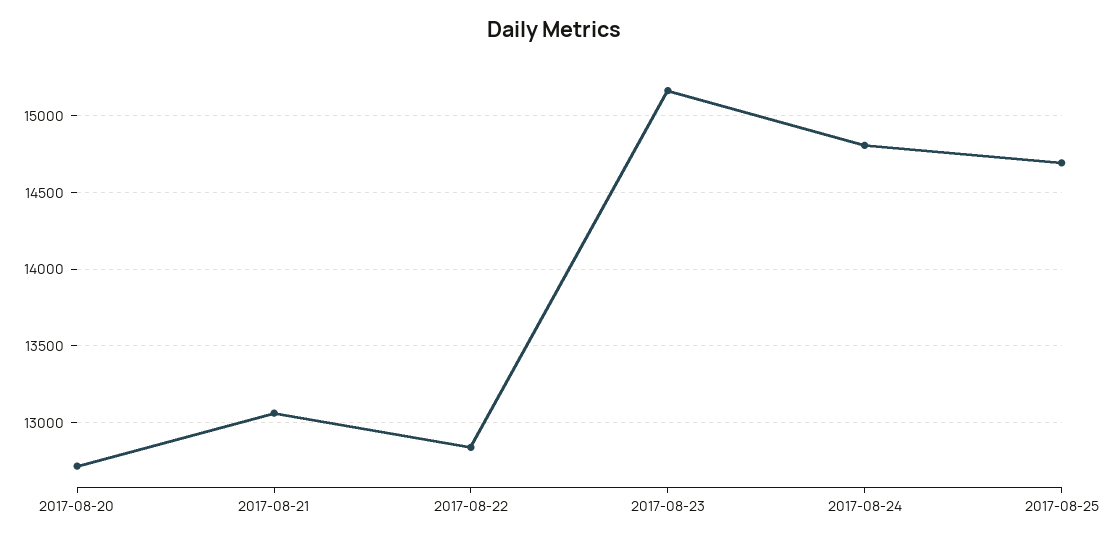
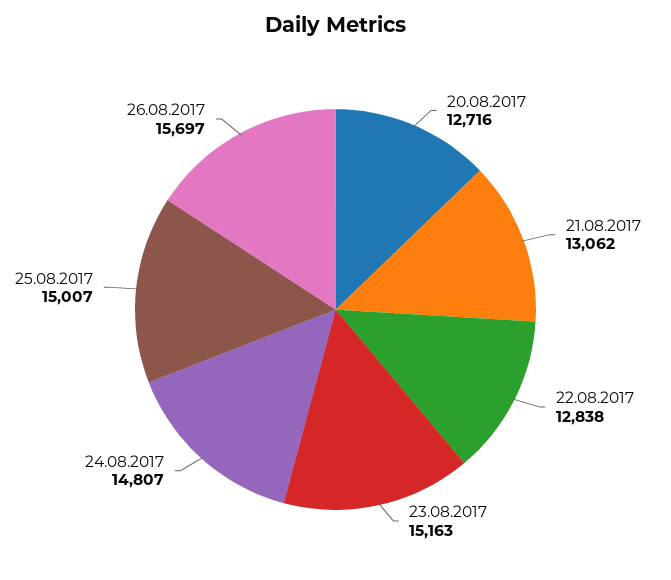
2017-08-25: 14700 -> 15007
26.08.2017: none -> 15697

